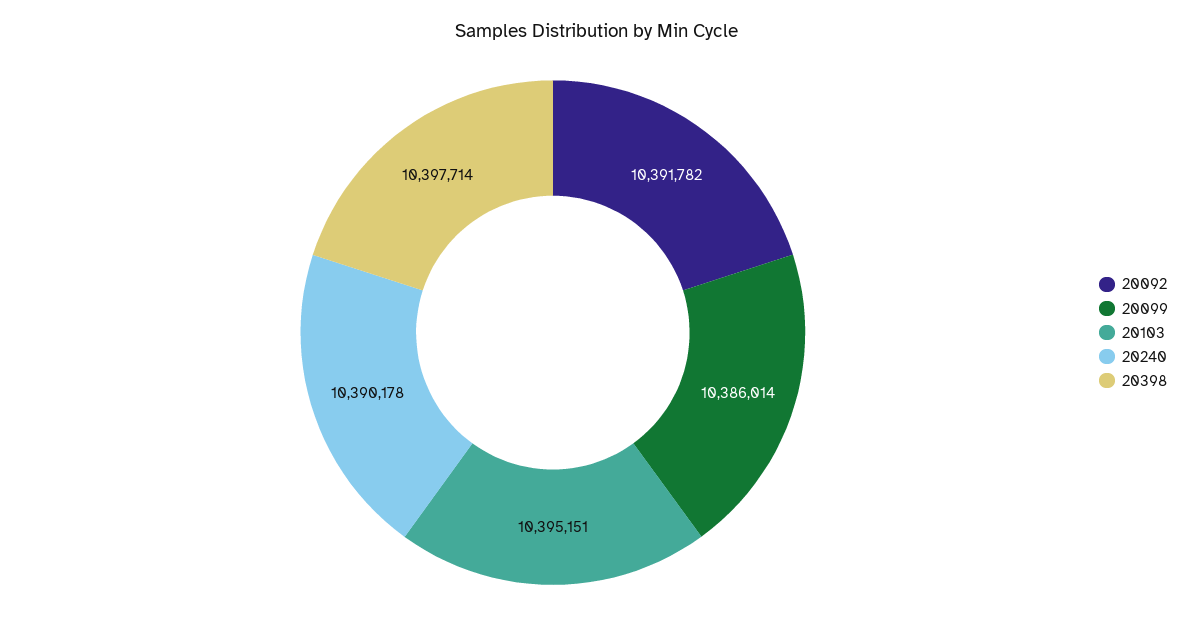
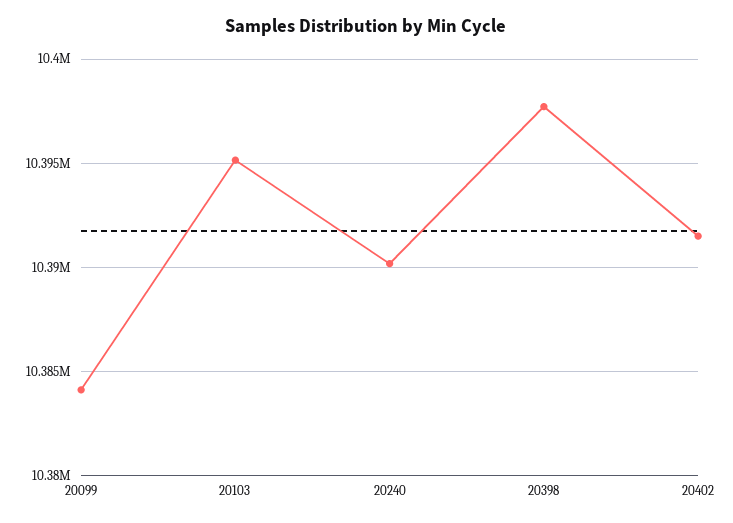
20092: 10391782 -> none
20099: 10386014 -> 10384000
20402: none -> 10391500

